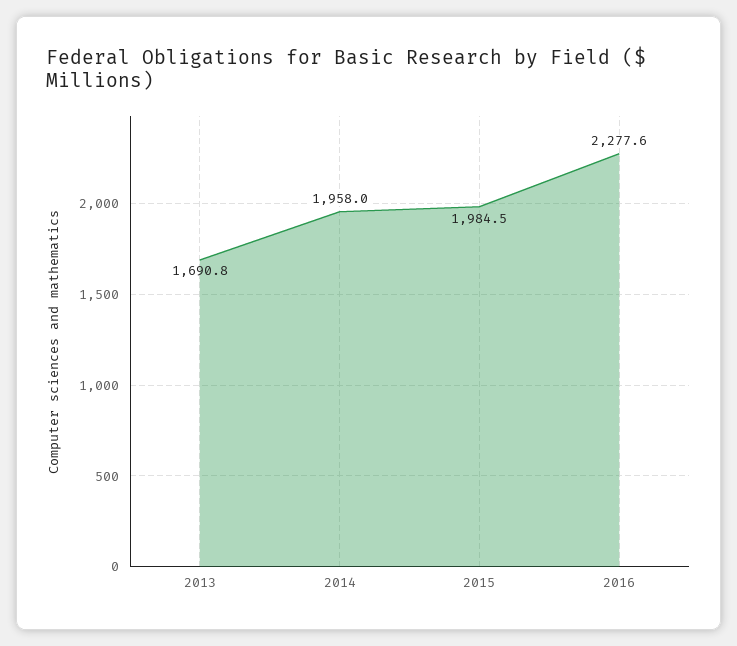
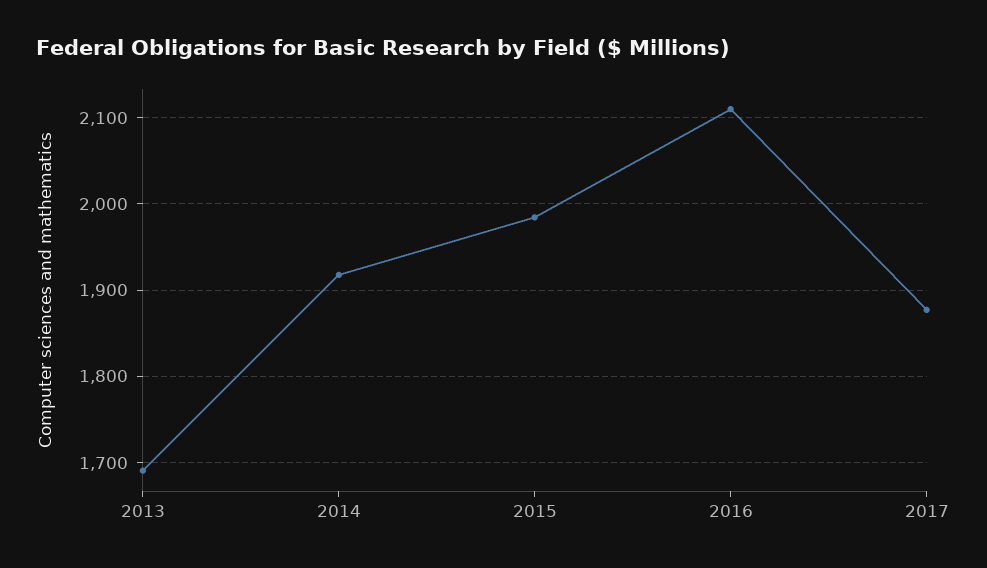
2014: 1958 -> 1920
2016: 2277.6 -> 2110
2017: none -> 1880

